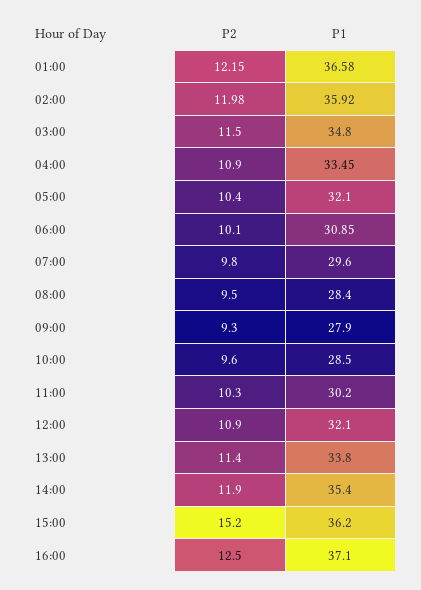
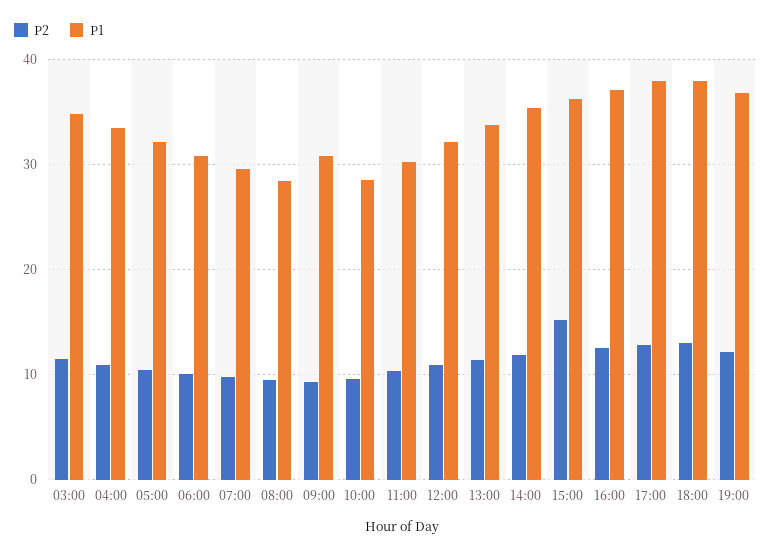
P2, 01:00: 12.15 -> none
P1, 01:00: 36.58 -> none
P2, 02:00: 11.98 -> none
P1, 02:00: 35.92 -> none
P1, 09:00: 27.9 -> 31
P2, 17:00: none -> 13
P1, 17:00: none -> 38
P2, 18:00: none -> 13
P1, 18:00: none -> 38
P2, 19:00: none -> 12
P1, 19:00: none -> 37

